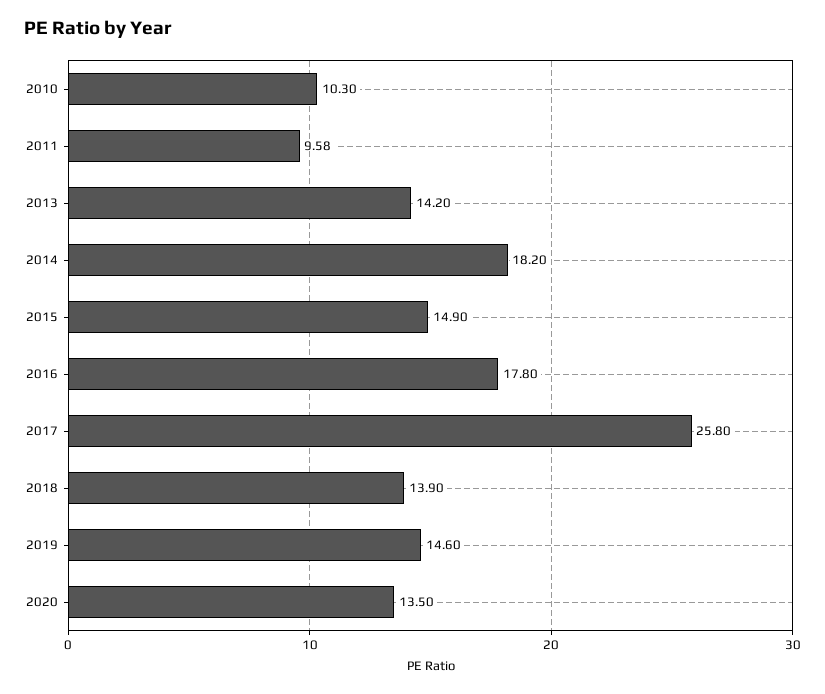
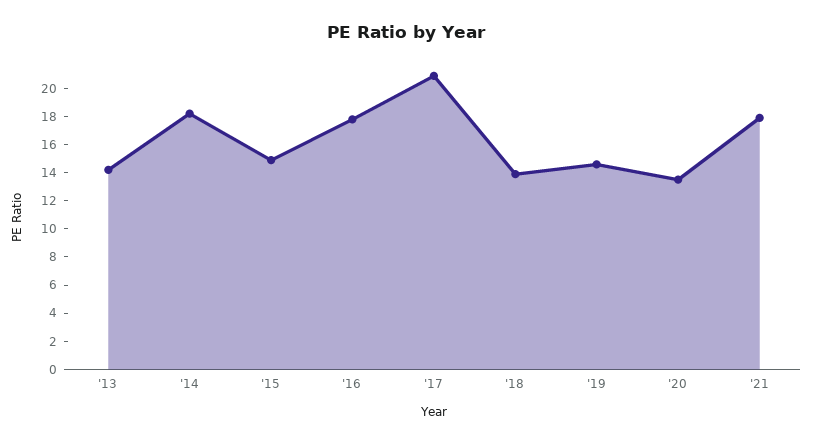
2010: 10.3 -> none
2011: 9.58 -> none
2017: 25.8 -> 21
'21: none -> 18

